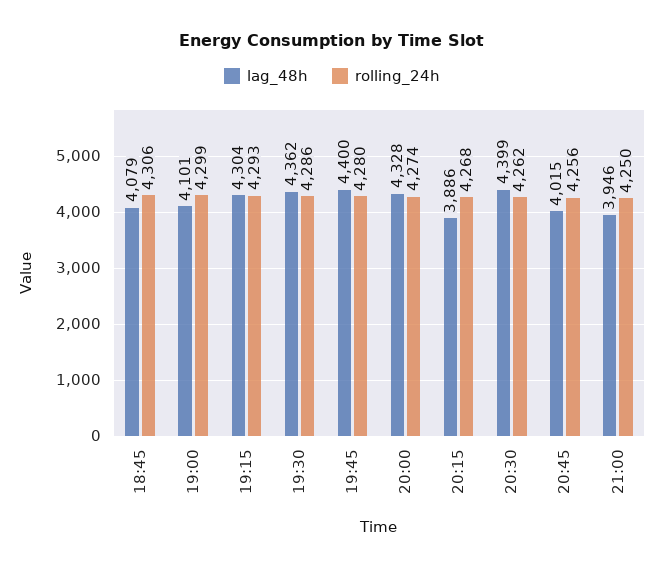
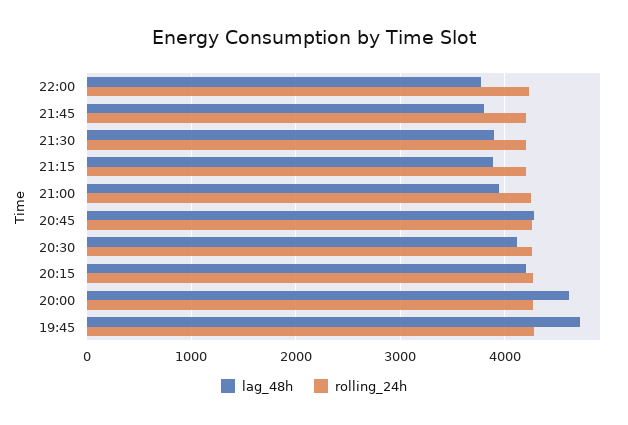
lag_48h, 18:45: 4079 -> none
rolling_24h, 18:45: 4306 -> none
lag_48h, 19:00: 4101 -> none
rolling_24h, 19:00: 4299 -> none
lag_48h, 19:15: 4304 -> none
rolling_24h, 19:15: 4293 -> none
lag_48h, 19:30: 4362 -> none
rolling_24h, 19:30: 4286 -> none
lag_48h, 19:45: 4400 -> 4700
lag_48h, 20:00: 4328 -> 4600
lag_48h, 20:15: 3886 -> 4200
lag_48h, 20:30: 4399 -> 4100
lag_48h, 20:45: 4015 -> 4300
lag_48h, 22:00: none -> 3800
rolling_24h, 22:00: none -> 4200
lag_48h, 21:45: none -> 3800
rolling_24h, 21:45: none -> 4200
lag_48h, 21:30: none -> 3900
rolling_24h, 21:30: none -> 4200
lag_48h, 21:15: none -> 3900
rolling_24h, 21:15: none -> 4200

